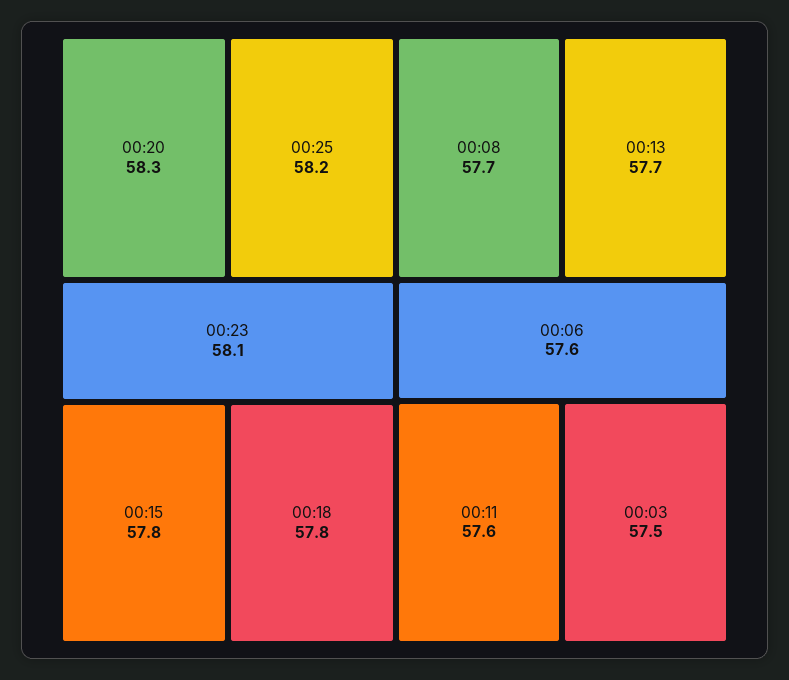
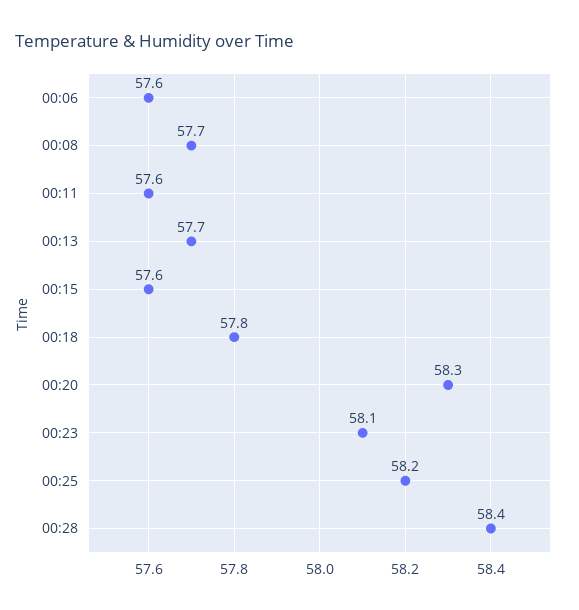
00:15: 57.8 -> 57.6
00:03: 57.5 -> none
00:28: none -> 58.4

